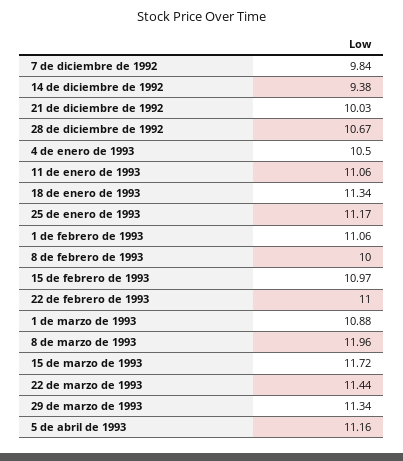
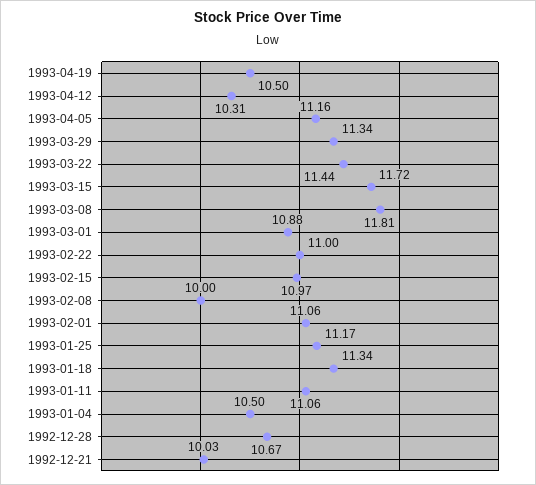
7 de diciembre de 1992: 9.84 -> none
14 de diciembre de 1992: 9.38 -> none
8 de marzo de 1993: 11.96 -> 11.81
1993-04-19: none -> 10.5
1993-04-12: none -> 10.31

